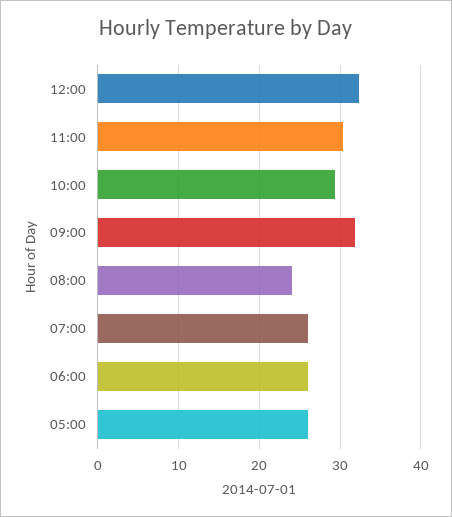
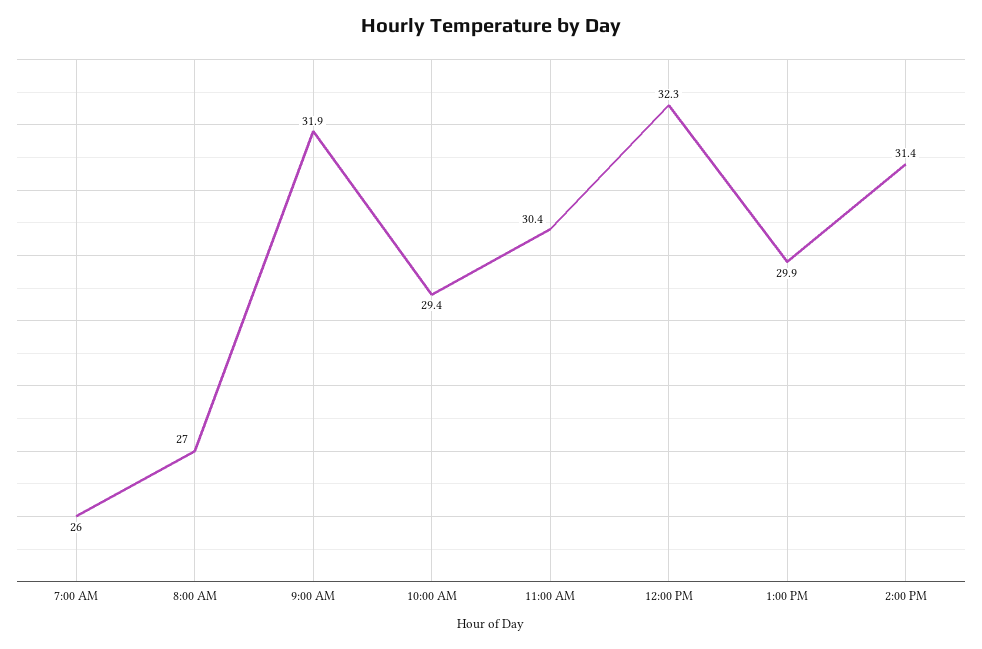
08:00: 24 -> 27
06:00: 26 -> none
05:00: 26 -> none
1:00 PM: none -> 29.9
2:00 PM: none -> 31.4

